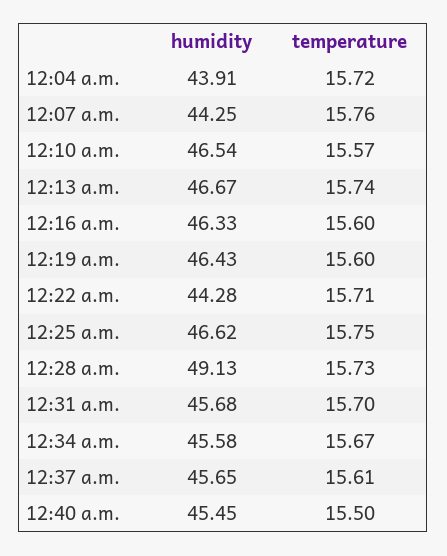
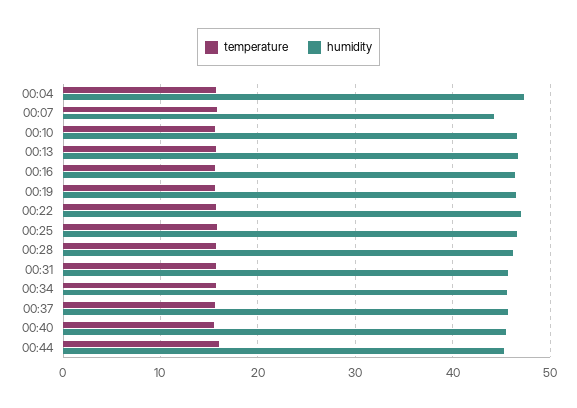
humidity, 12:04 a.m.: 43.91 -> 47
humidity, 12:22 a.m.: 44.28 -> 47
humidity, 12:28 a.m.: 49.13 -> 46
temperature, 00:44: none -> 16
humidity, 00:44: none -> 45

